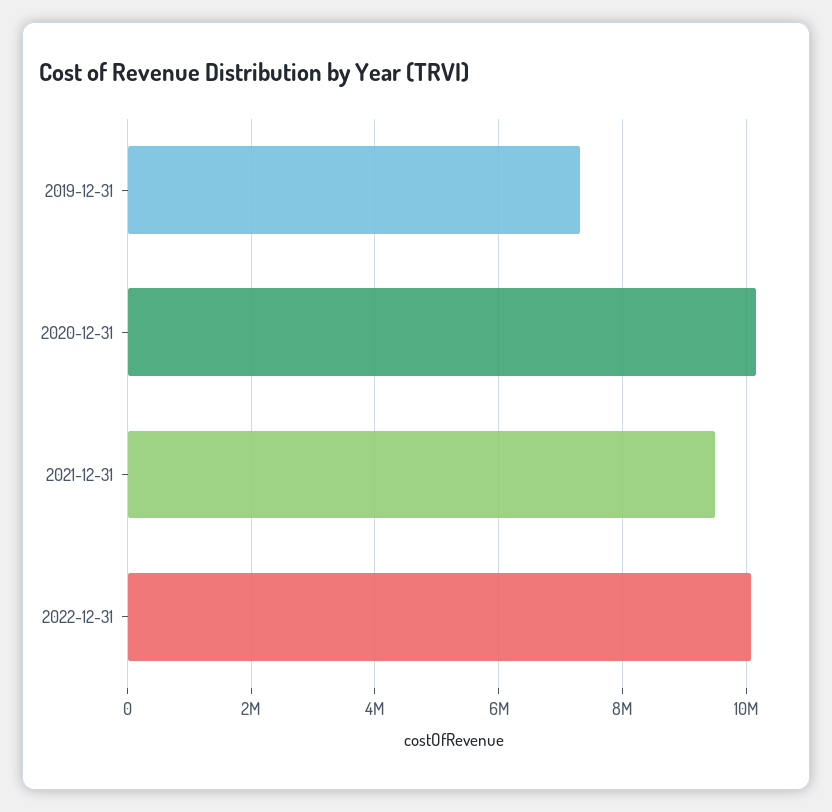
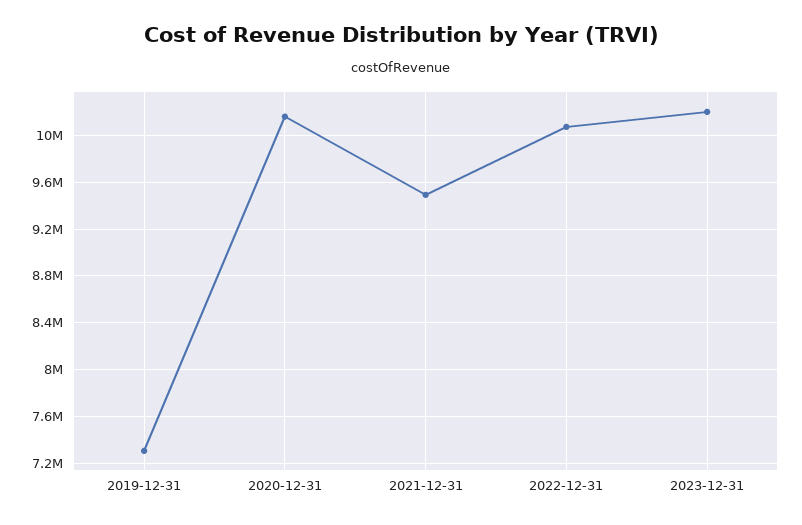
2023-12-31: none -> 10200000

